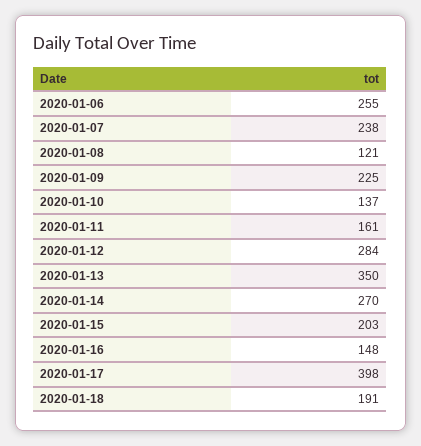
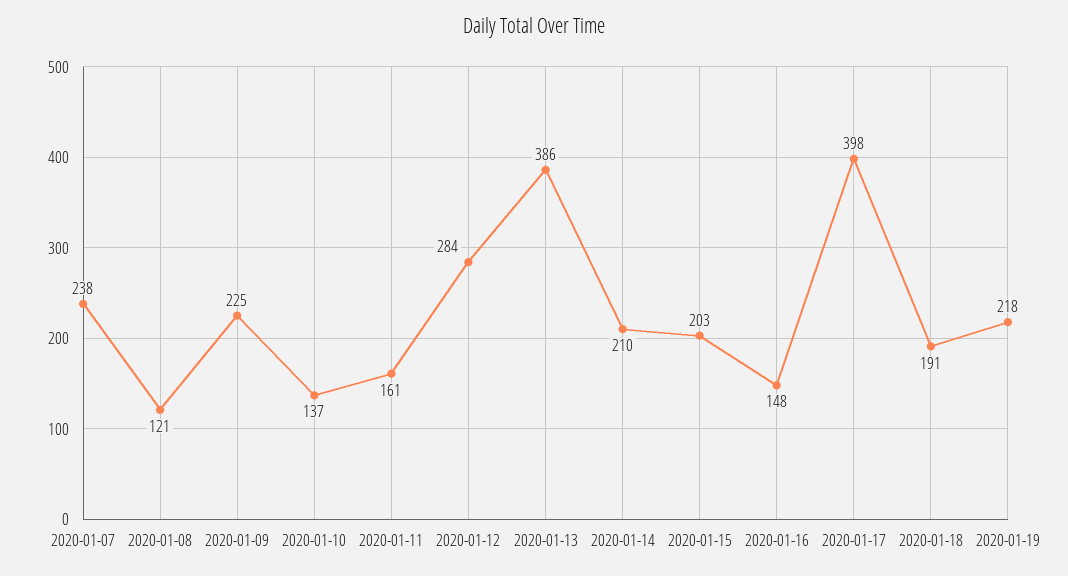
2020-01-06: 255 -> none
2020-01-13: 350 -> 386
2020-01-14: 270 -> 210
2020-01-19: none -> 218

